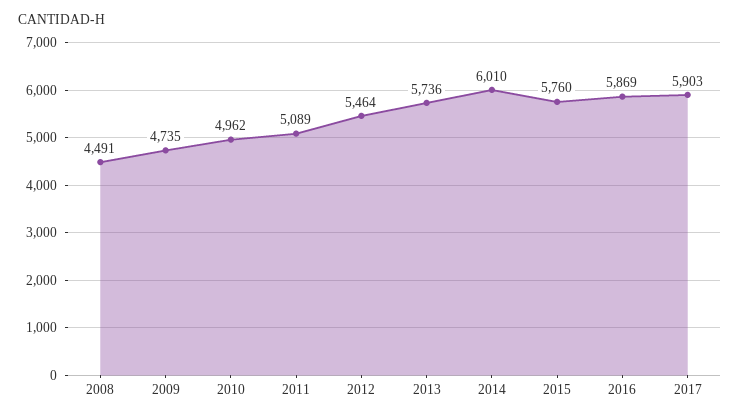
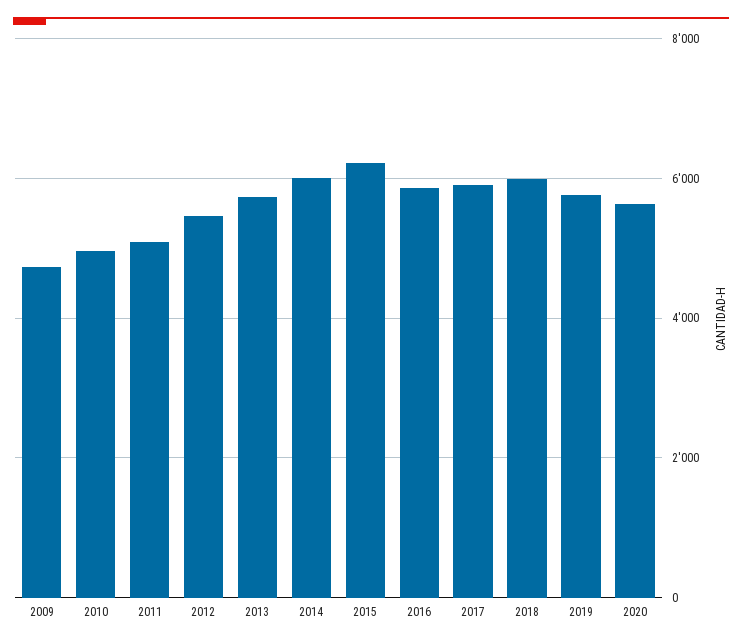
2008: 4491 -> none
2015: 5760 -> 6200
2018: none -> 6000
2019: none -> 5800
2020: none -> 5600

